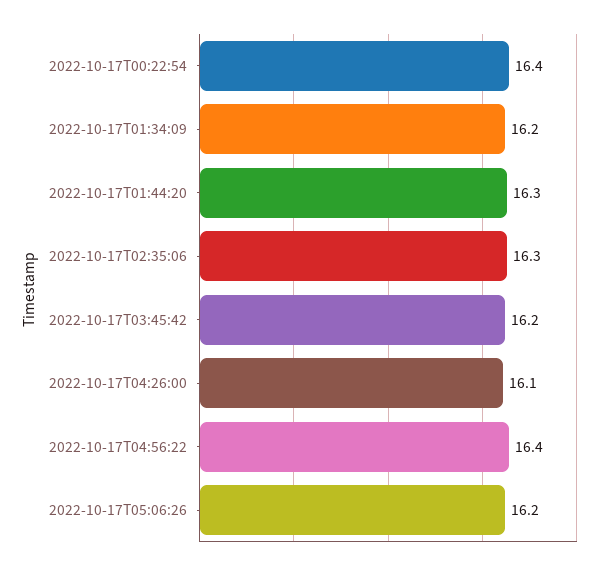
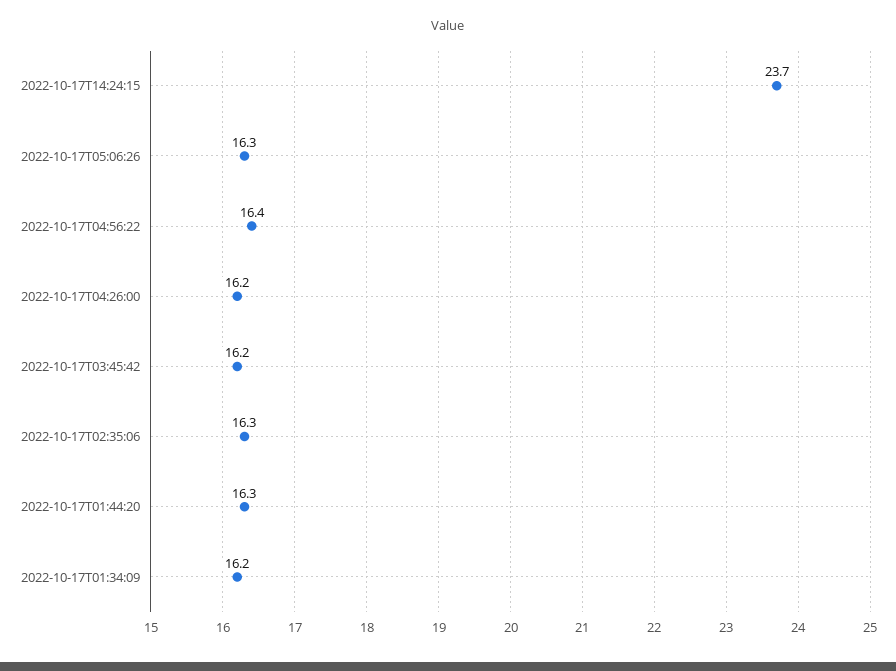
2022-10-17T00:22:54: 16.4 -> none
2022-10-17T04:26:00: 16.1 -> 16.2
2022-10-17T05:06:26: 16.2 -> 16.3
2022-10-17T14:24:15: none -> 23.7

